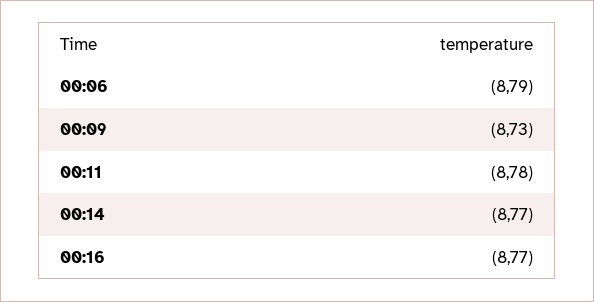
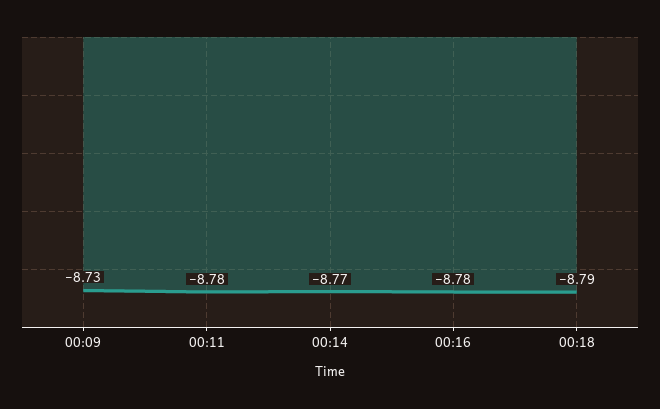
00:06: -8.79 -> none
00:16: -8.77 -> -8.78
00:18: none -> -8.79

